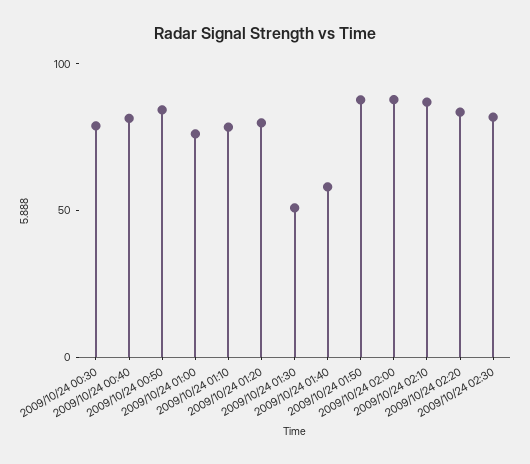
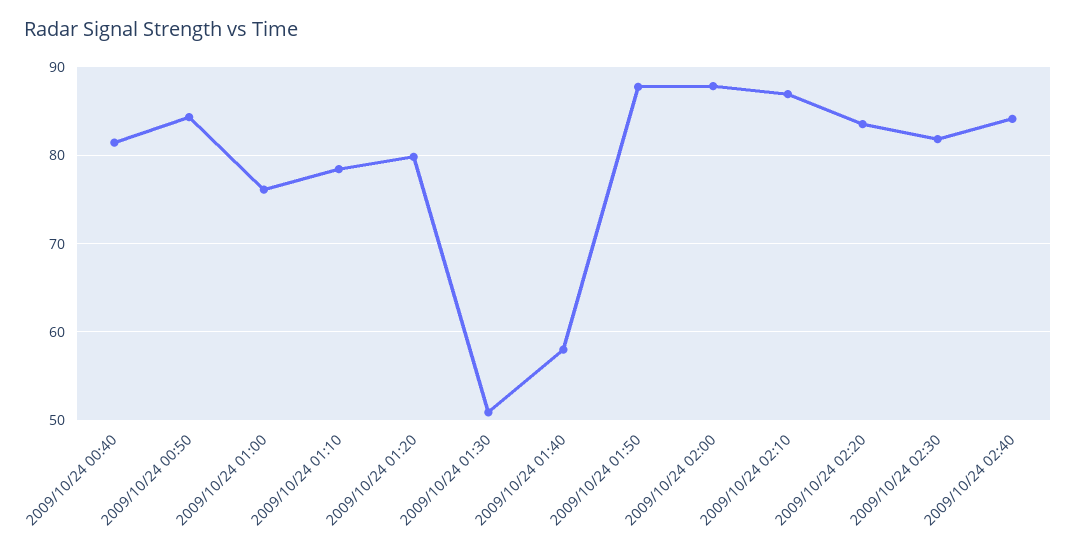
2009/10/24 00:30: 80 -> none
2009/10/24 02:40: none -> 84

